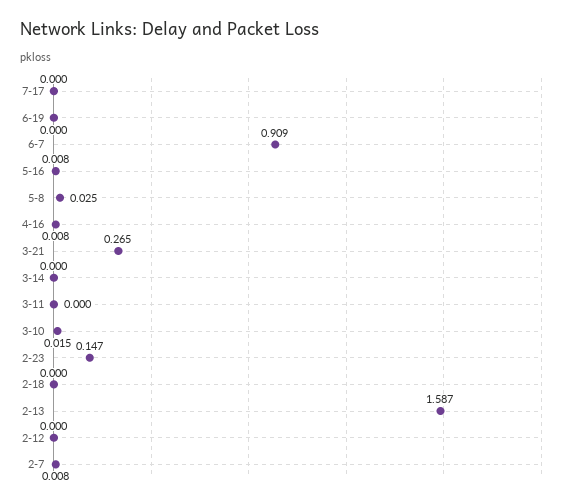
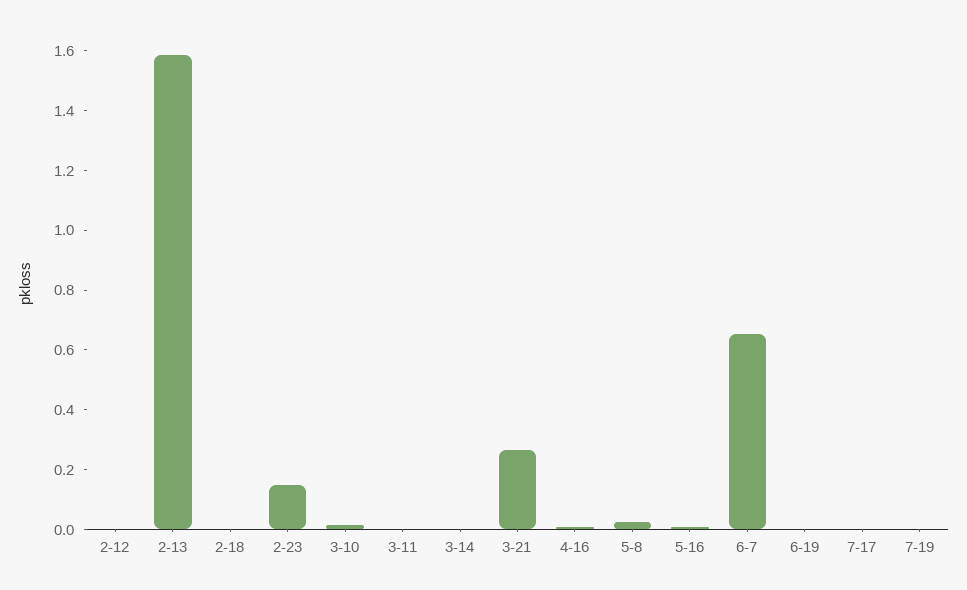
6-7: 0.909 -> 0.65
2-7: 0.008 -> none
7-19: none -> 0

